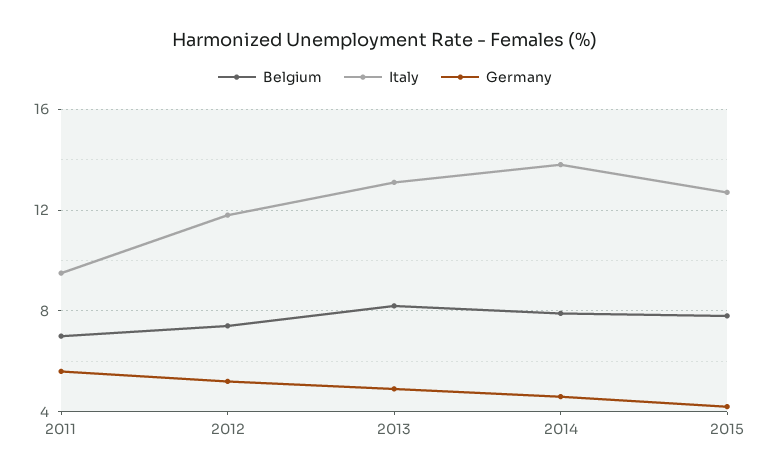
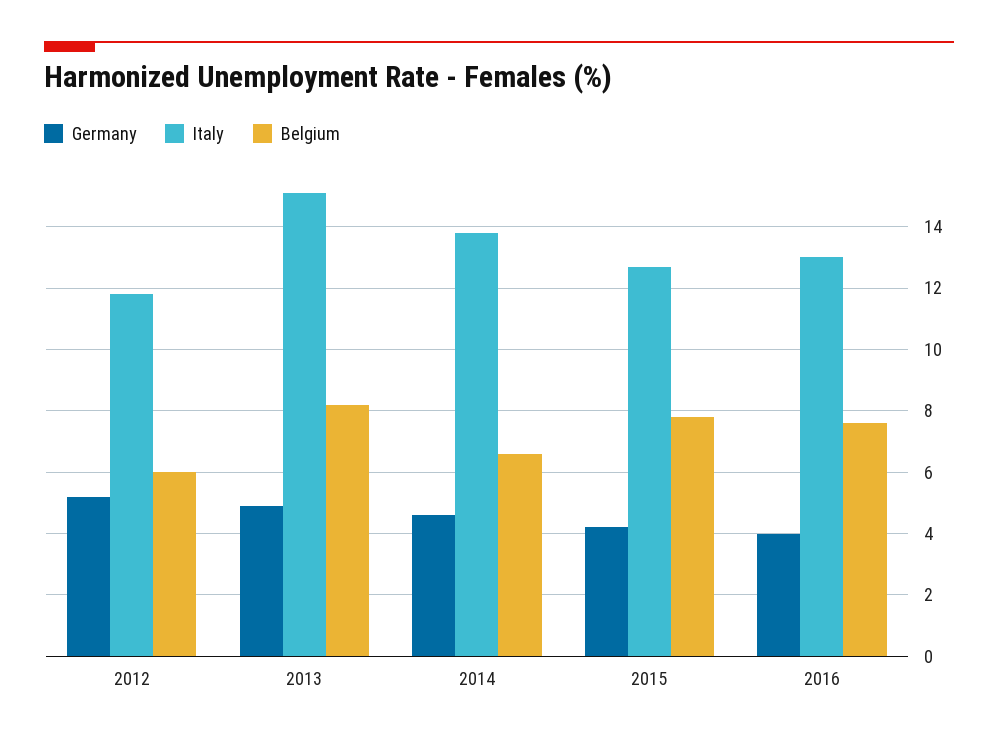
Belgium, 2011: 7 -> none
Italy, 2011: 9.5 -> none
Germany, 2011: 5.5 -> none
Belgium, 2012: 7.5 -> 6
Italy, 2013: 13 -> 15
Belgium, 2014: 8 -> 6.5
Germany, 2016: none -> 4
Italy, 2016: none -> 13
Belgium, 2016: none -> 7.5

